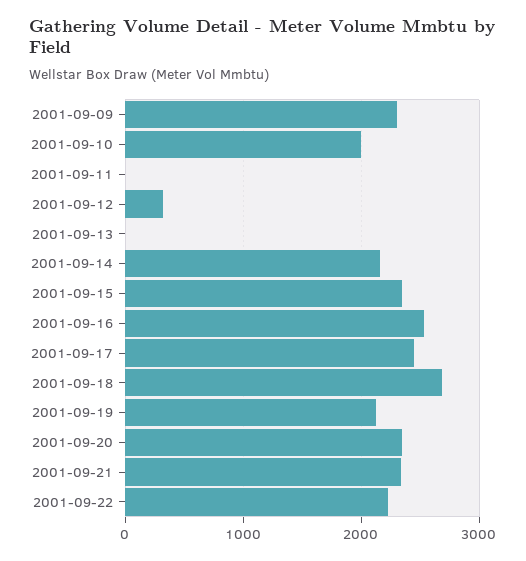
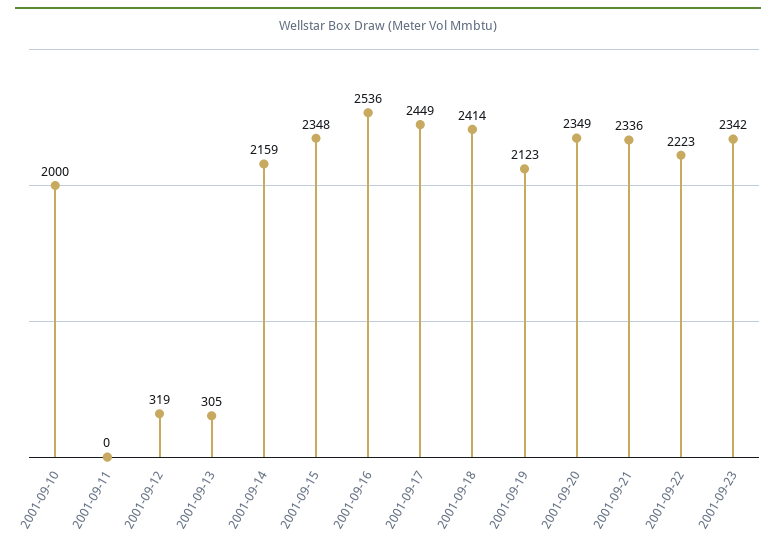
2001-09-09: 2300 -> none
2001-09-13: 0 -> 305
2001-09-18: 2700 -> 2414
2001-09-23: none -> 2342

